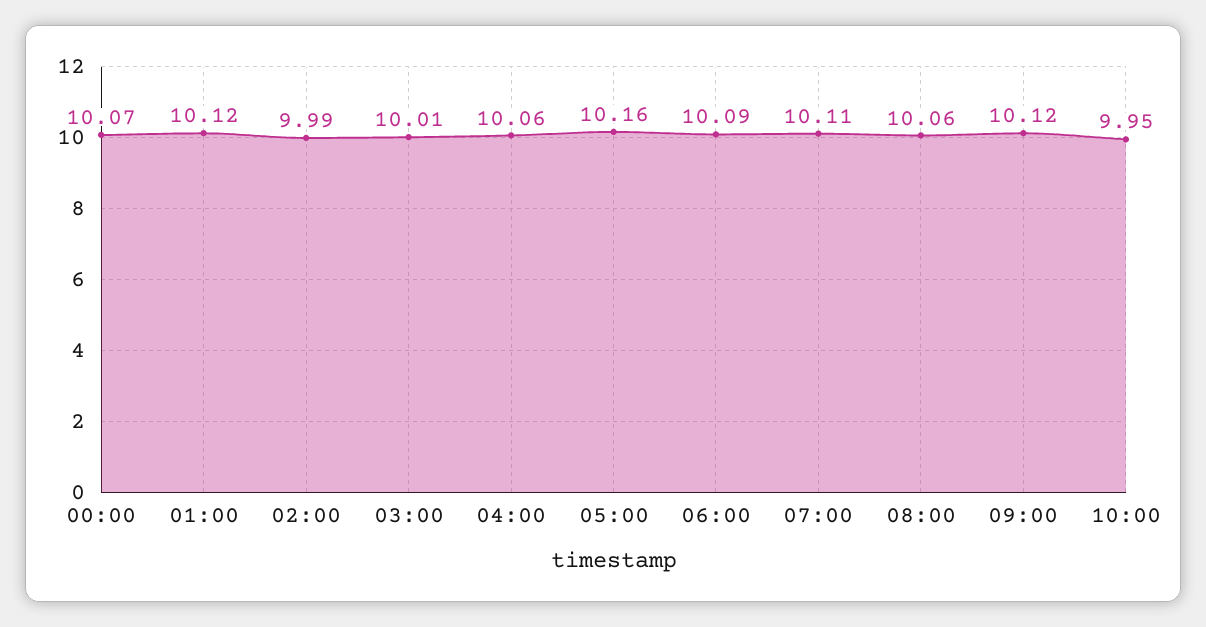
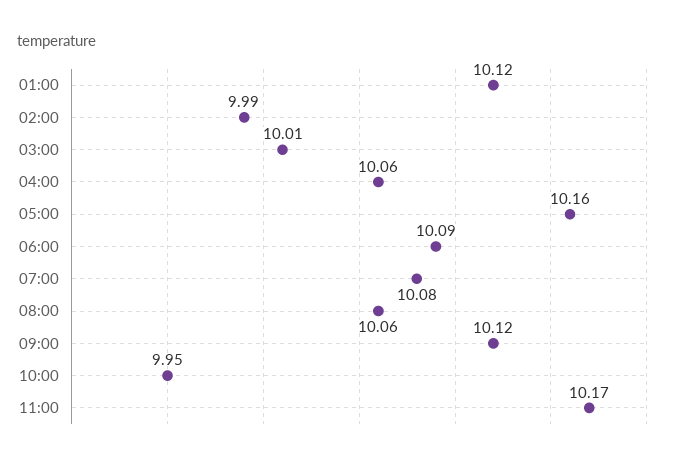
00:00: 10.07 -> none
07:00: 10.11 -> 10.08
11:00: none -> 10.17

